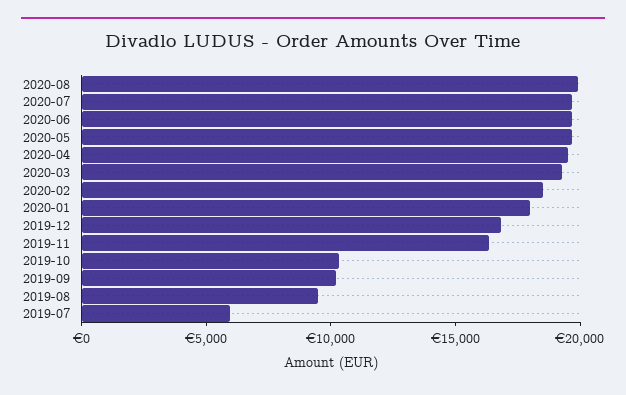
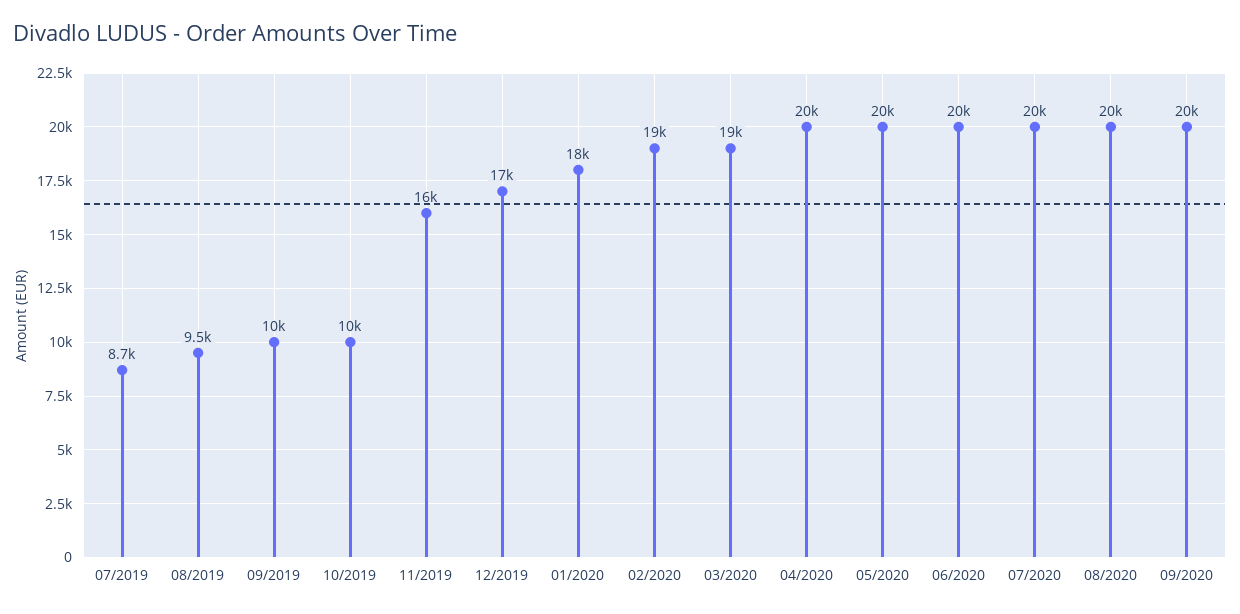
2019-07: 6000 -> 8700
09/2020: none -> 20000

